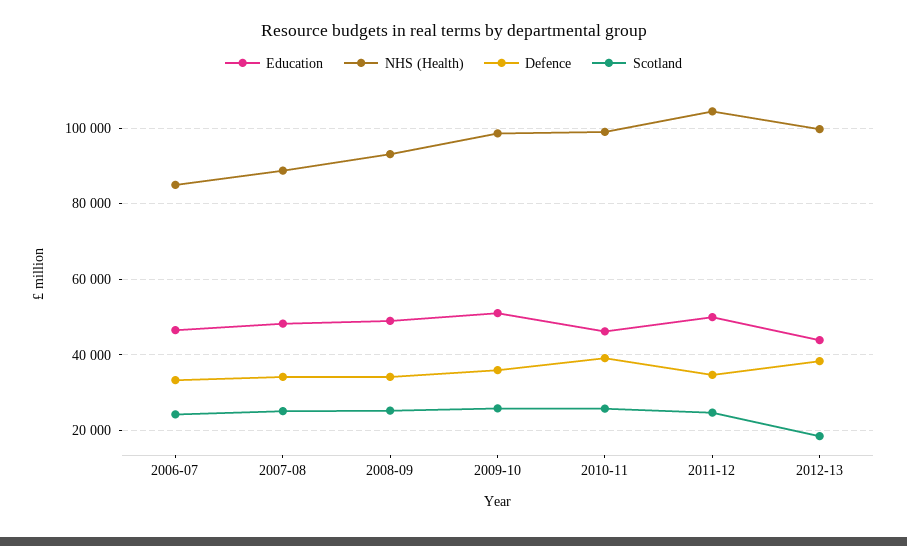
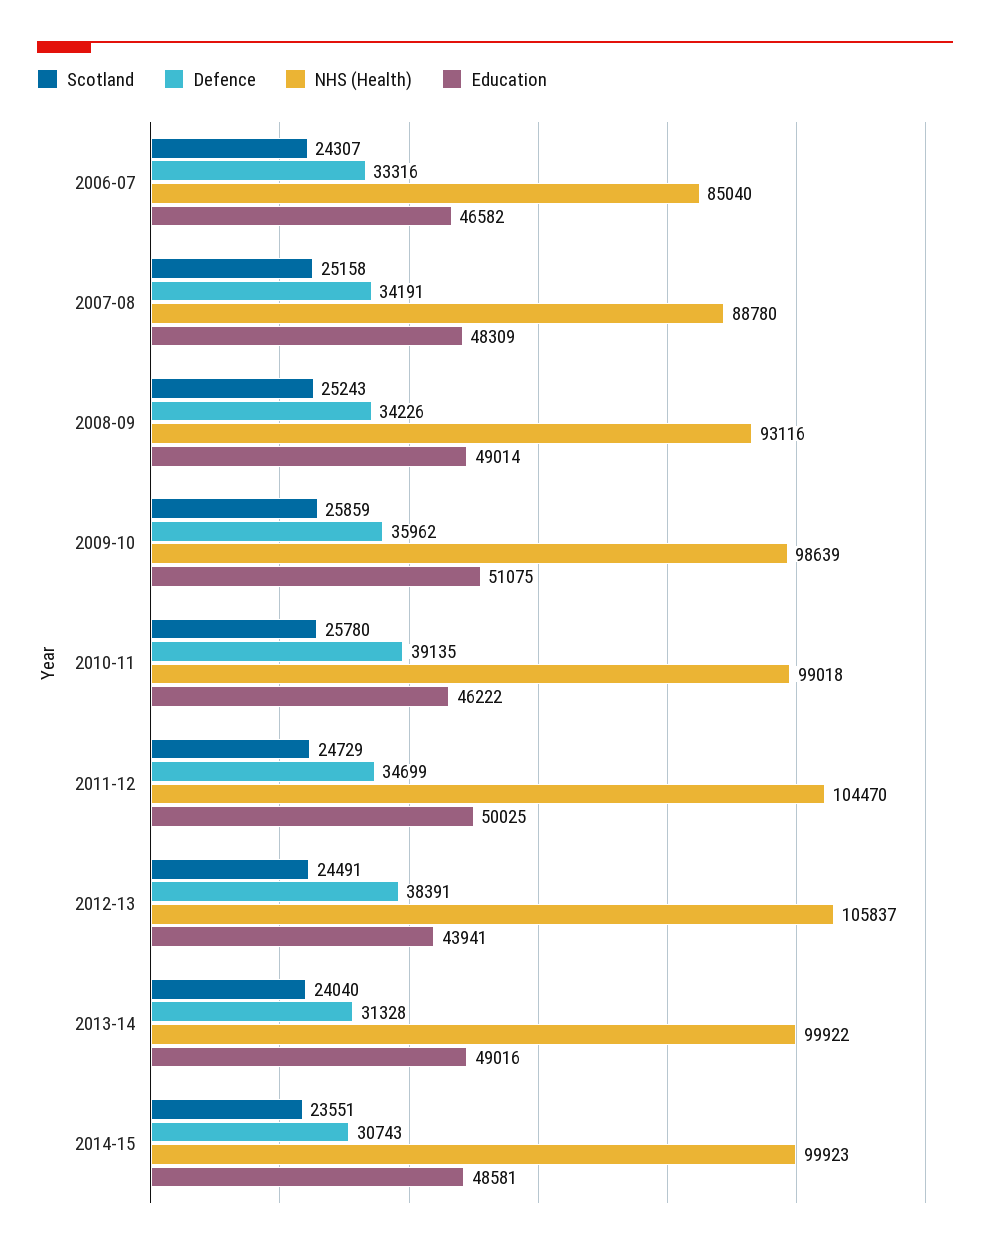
NHS (Health), 2012-13: 100000 -> 105837
Scotland, 2012-13: 18000 -> 24491
Scotland, 2013-14: none -> 24040
Defence, 2013-14: none -> 31328
NHS (Health), 2013-14: none -> 99922
Education, 2013-14: none -> 49016
Scotland, 2014-15: none -> 23551
Defence, 2014-15: none -> 30743
NHS (Health), 2014-15: none -> 99923
Education, 2014-15: none -> 48581

